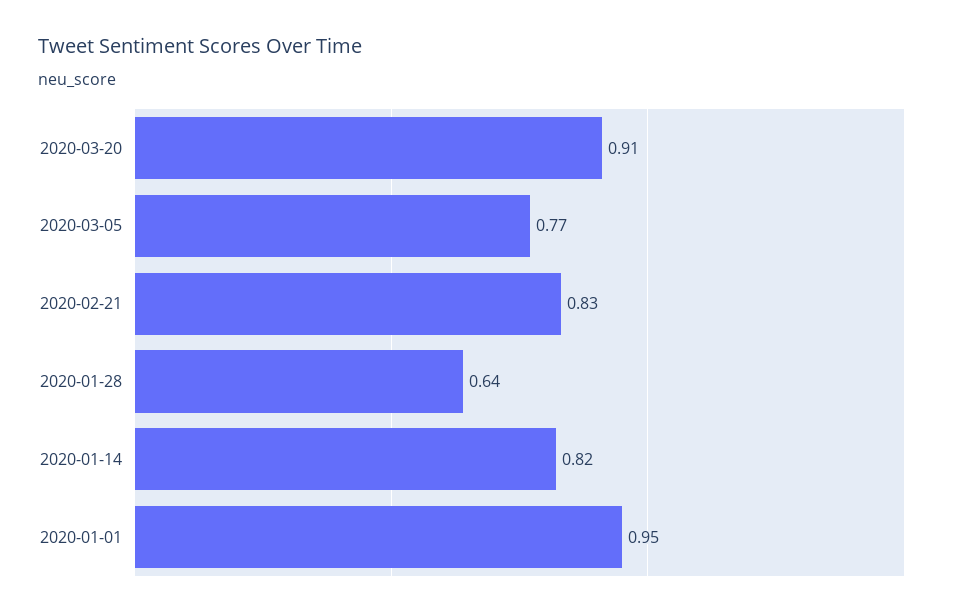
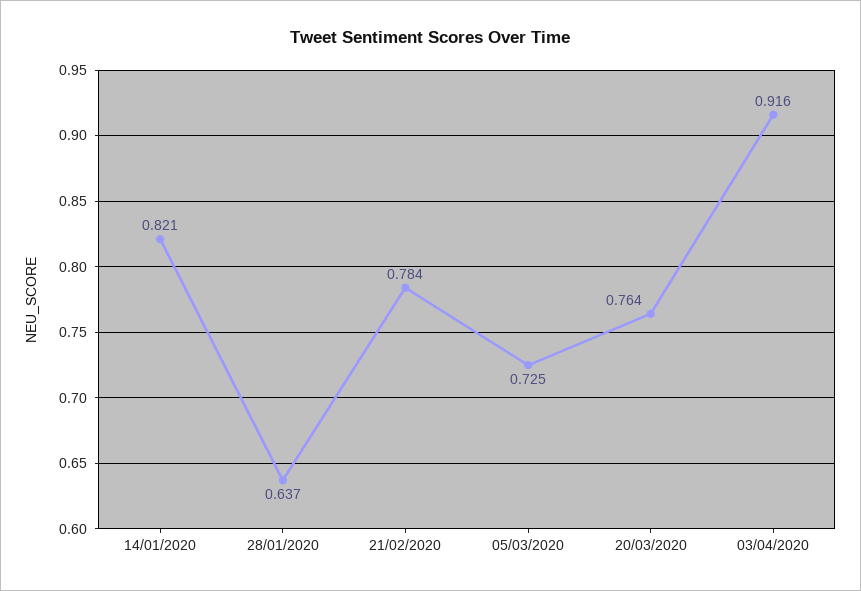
2020-03-20: 0.91 -> 0.764
2020-03-05: 0.77 -> 0.725
2020-02-21: 0.83 -> 0.784
2020-01-01: 0.95 -> none
03/04/2020: none -> 0.916

